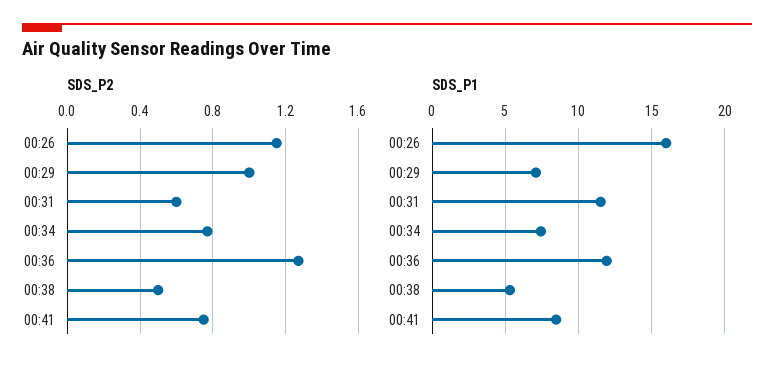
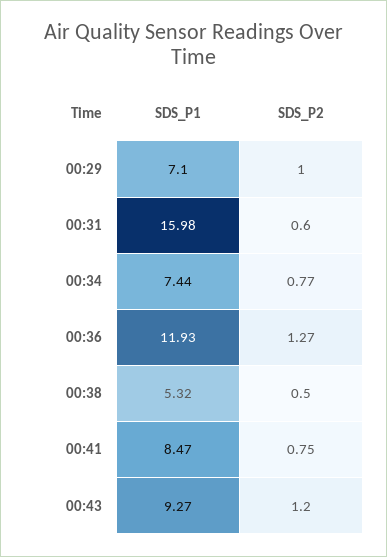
SDS_P2, 00:26: 1.15 -> none
SDS_P1, 00:26: 16 -> none
SDS_P1, 00:31: 11.5 -> 15.98
SDS_P1, 00:43: none -> 9.27
SDS_P2, 00:43: none -> 1.2

